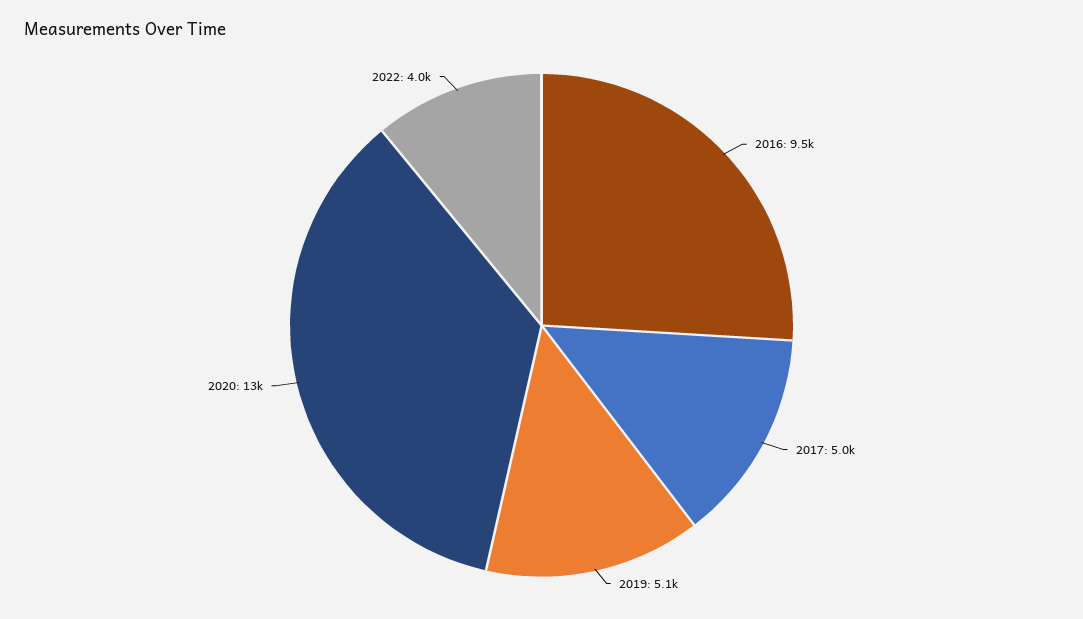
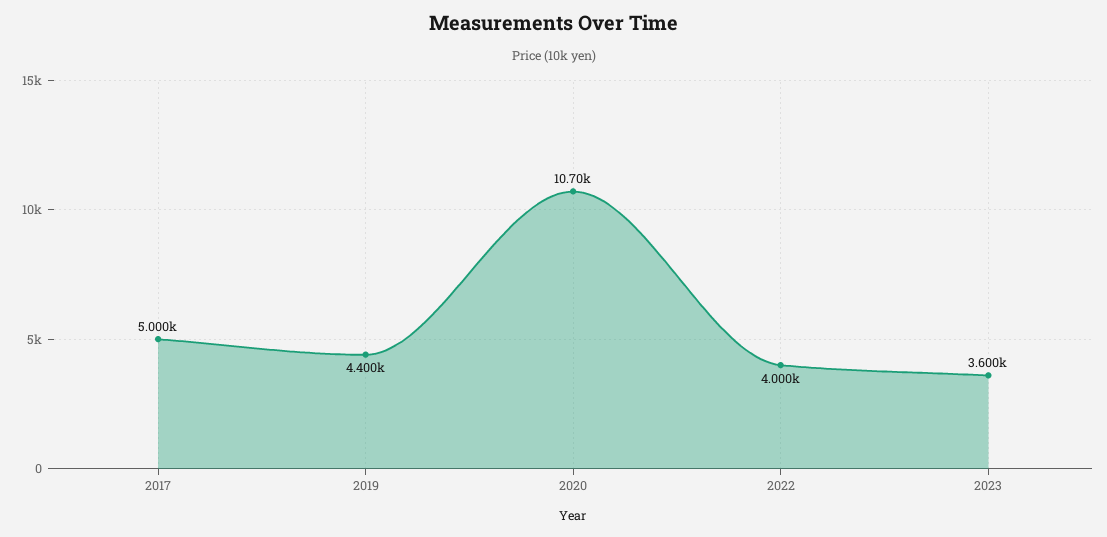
2016: 9500 -> none
2019: 5100 -> 4400
2020: 13000 -> 10700
2023: none -> 3600

